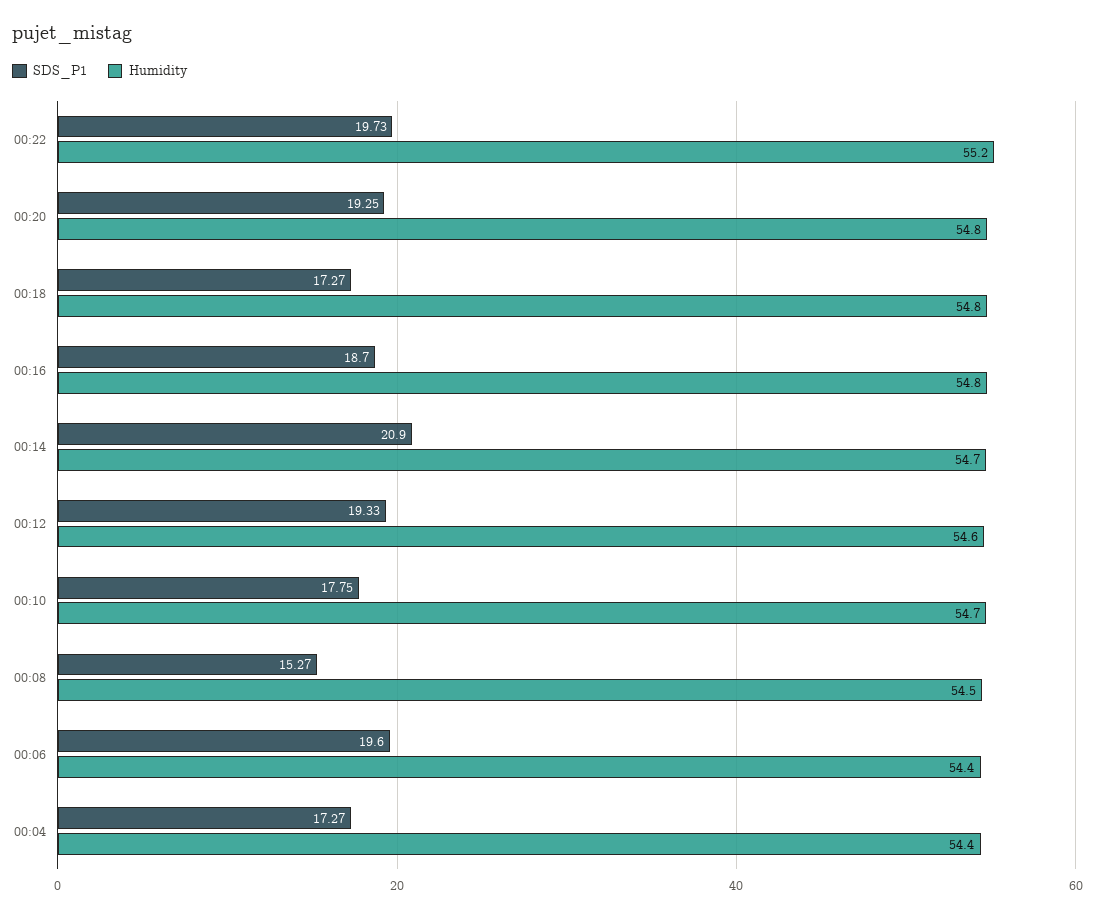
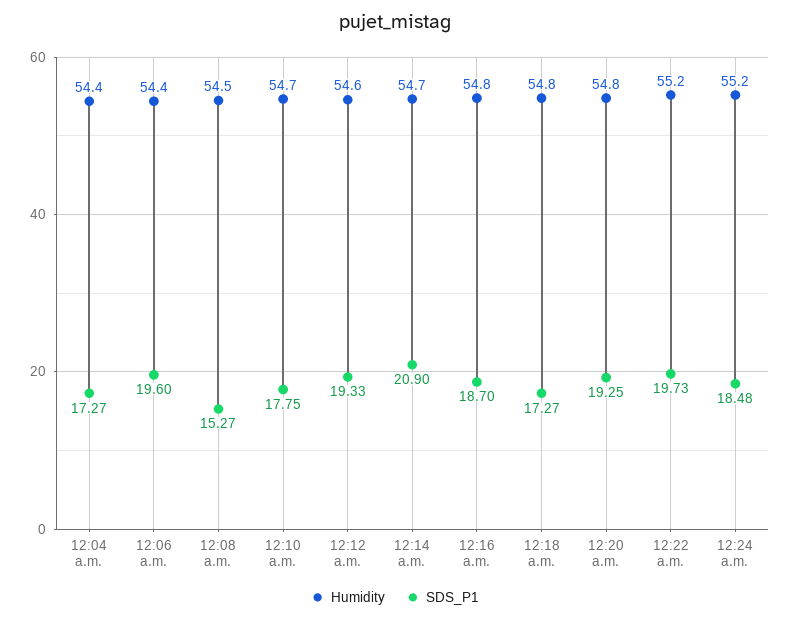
Humidity, 12:24 a.m.: none -> 55.2
SDS_P1, 12:24 a.m.: none -> 18.48

